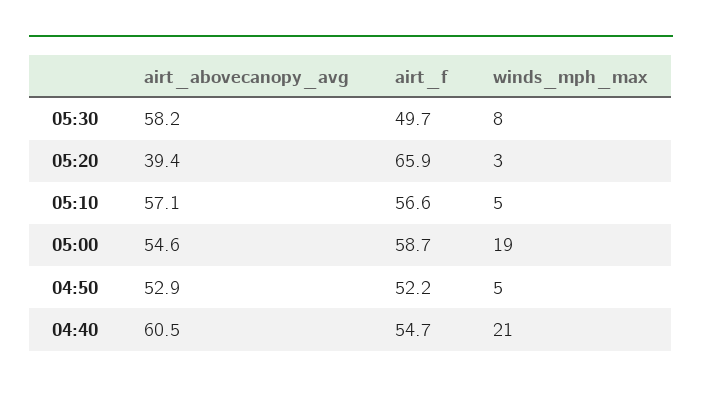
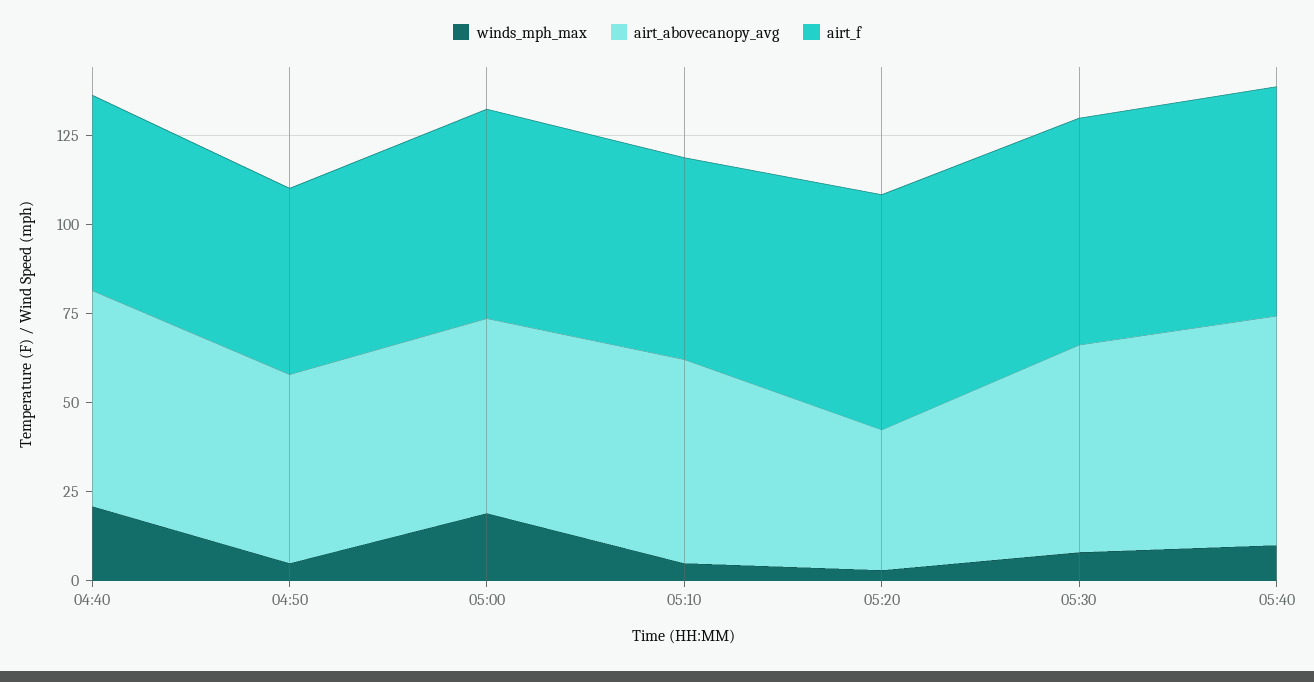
airt_f, 05:30: 49.7 -> 65
winds_mph_max, 05:40: none -> 10
airt_abovecanopy_avg, 05:40: none -> 65
airt_f, 05:40: none -> 65

